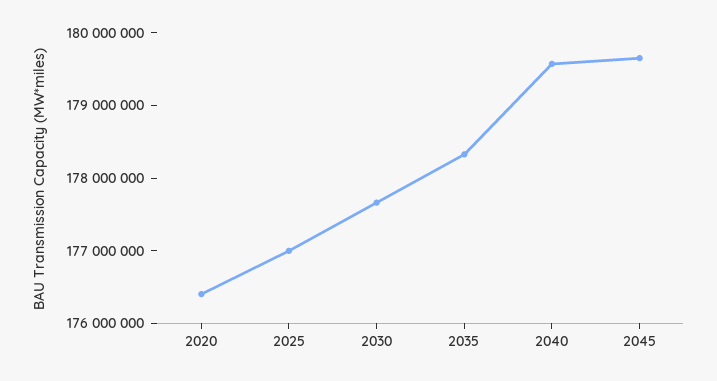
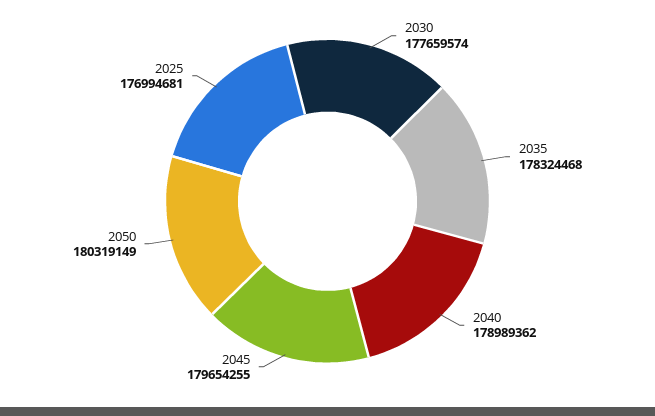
2020: 176400000 -> none
2040: 179600000 -> 178989362
2050: none -> 180319149

